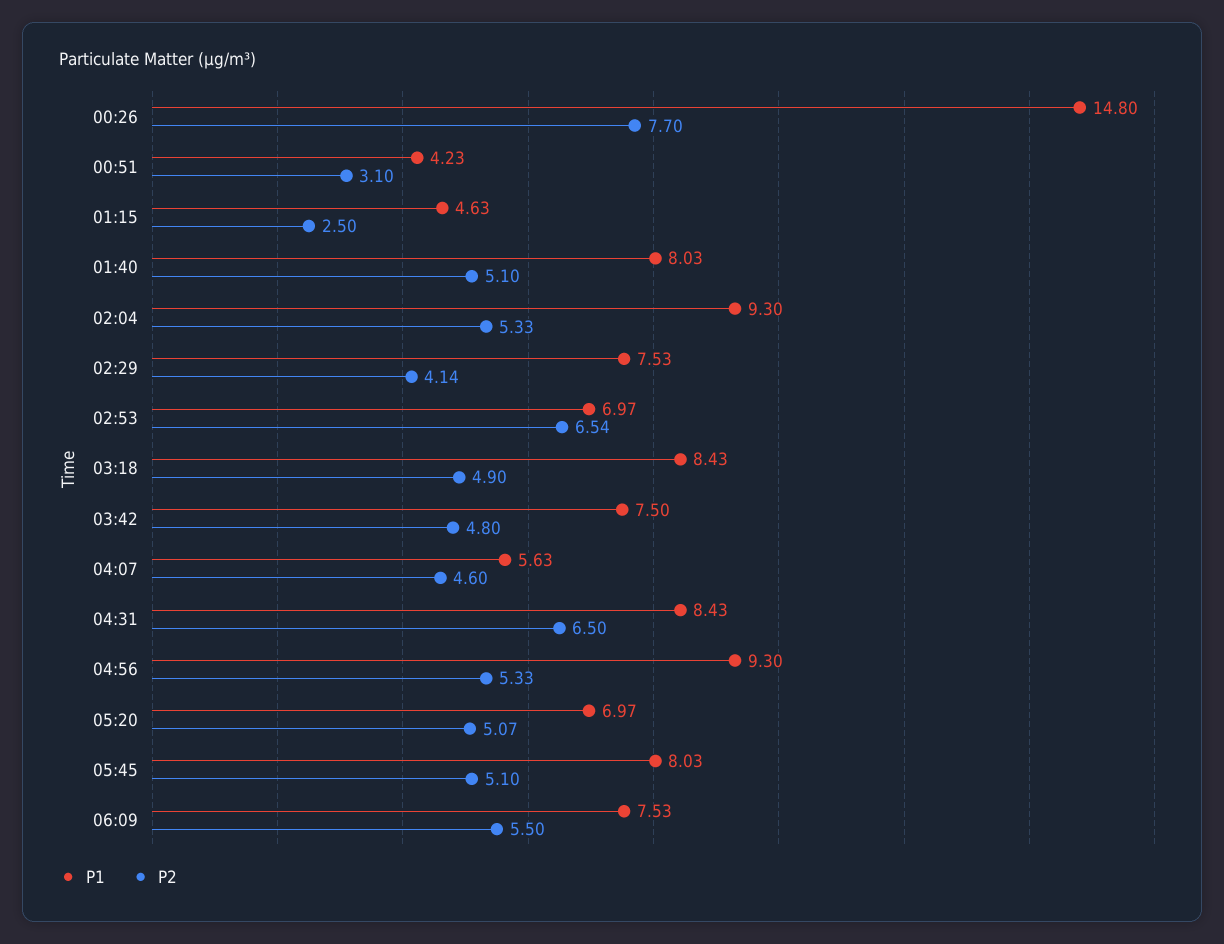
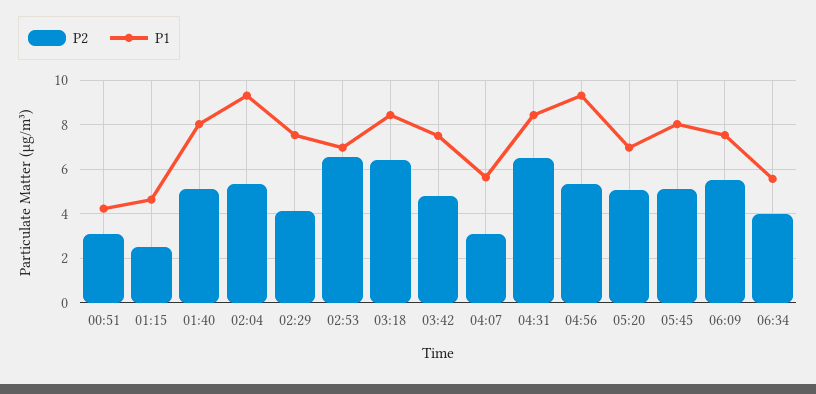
P1, 00:26: 14.8 -> none
P2, 00:26: 7.7 -> none
P2, 03:18: 4.9 -> 6.5
P2, 04:07: 4.6 -> 3
P2, 06:34: none -> 4
P1, 06:34: none -> 5.5

